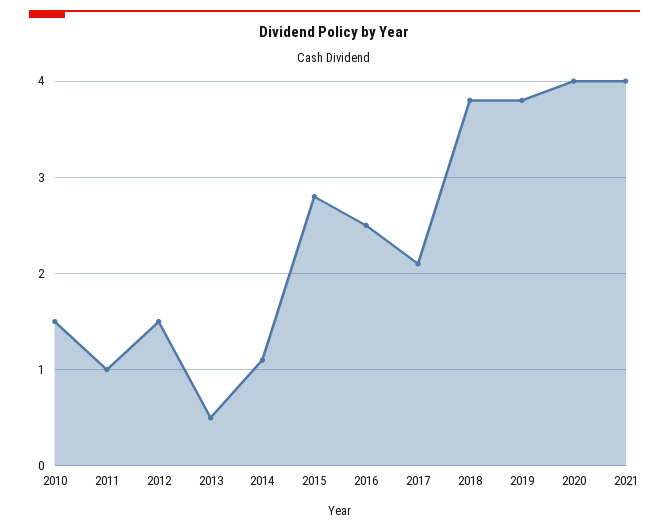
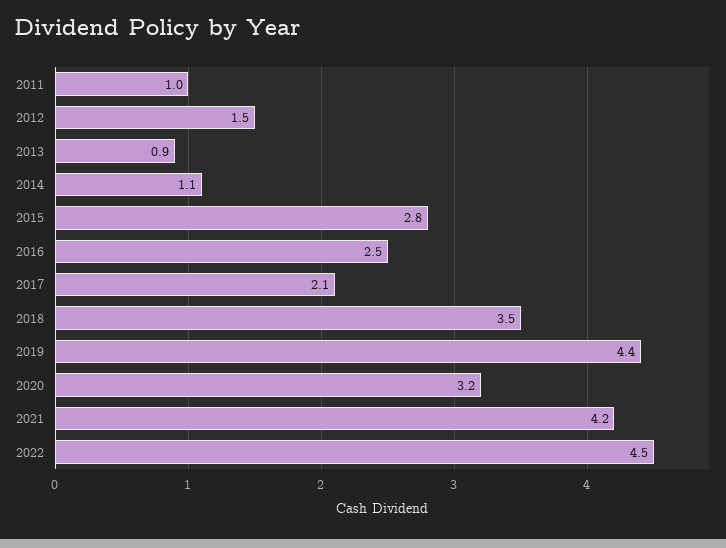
2010: 1.5 -> none
2013: 0.5 -> 0.9
2018: 3.8 -> 3.5
2019: 3.8 -> 4.4
2020: 4 -> 3.2
2021: 4 -> 4.2
2022: none -> 4.5

